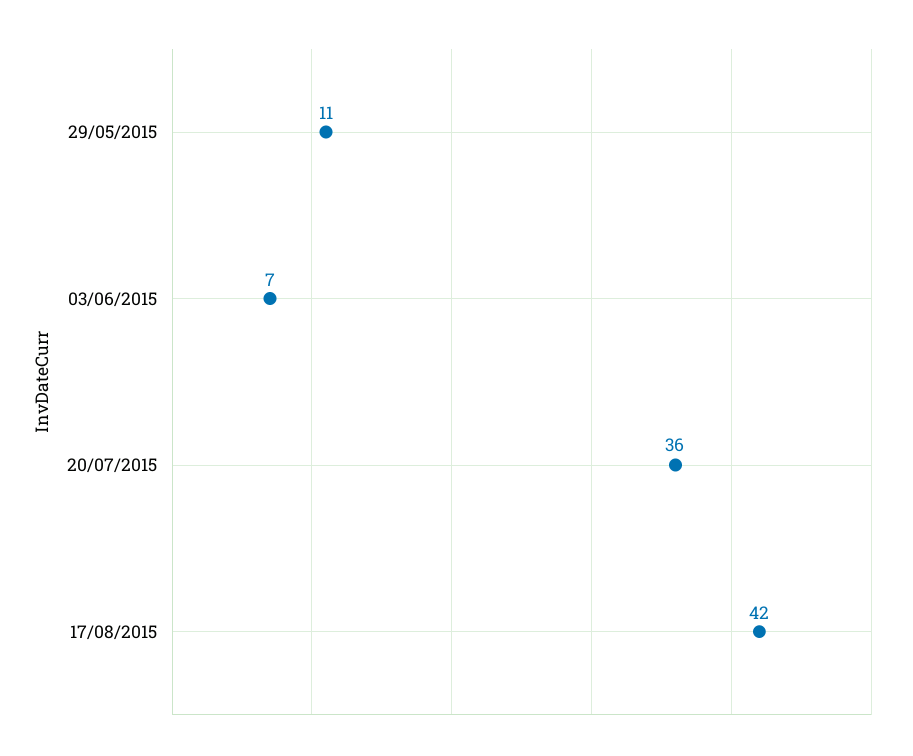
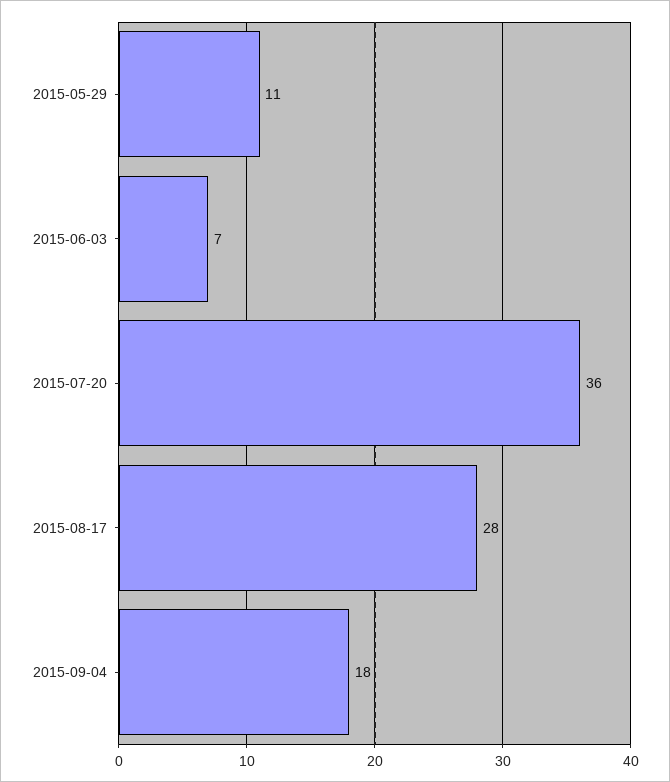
17/08/2015: 42 -> 28
2015-09-04: none -> 18

